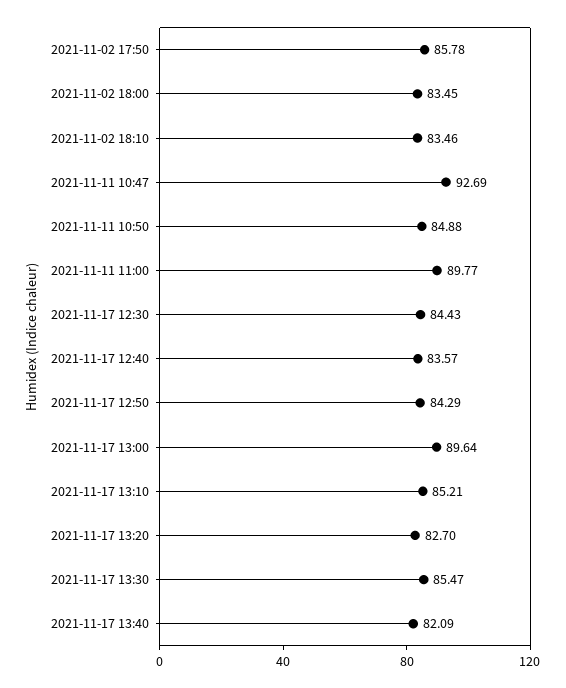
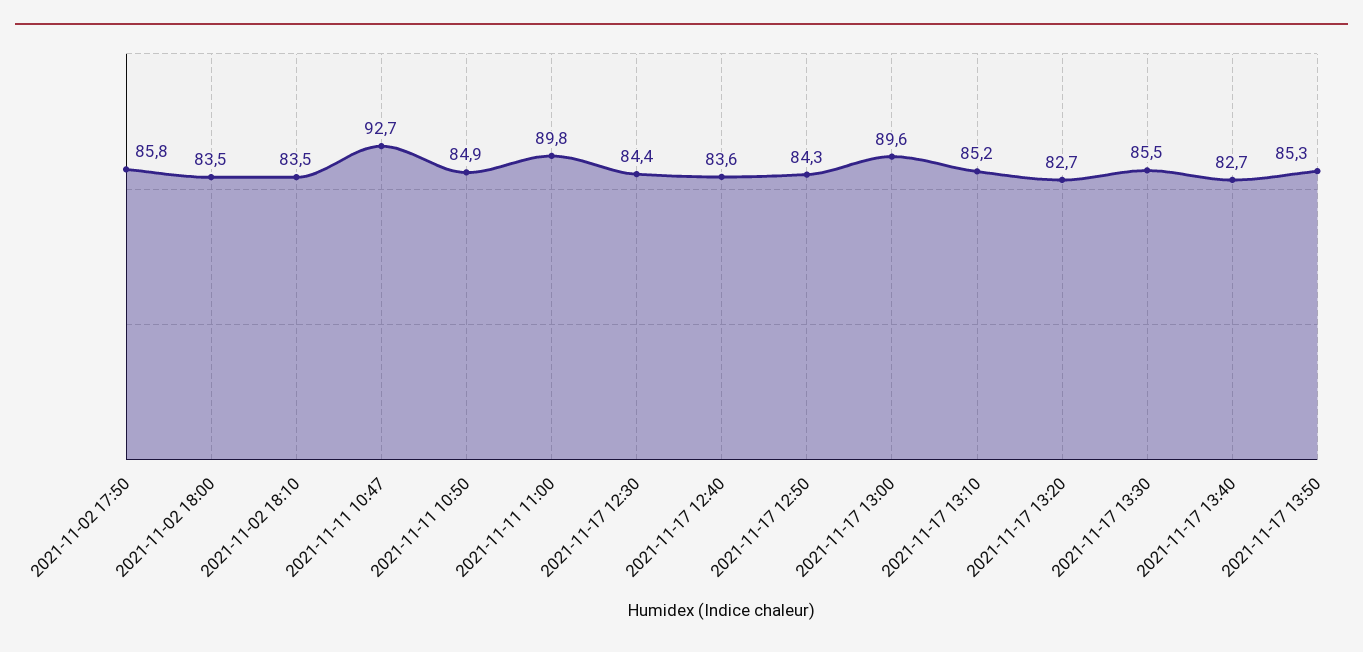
2021-11-17 13:40: 82.09 -> 82.7
2021-11-17 13:50: none -> 85.3

